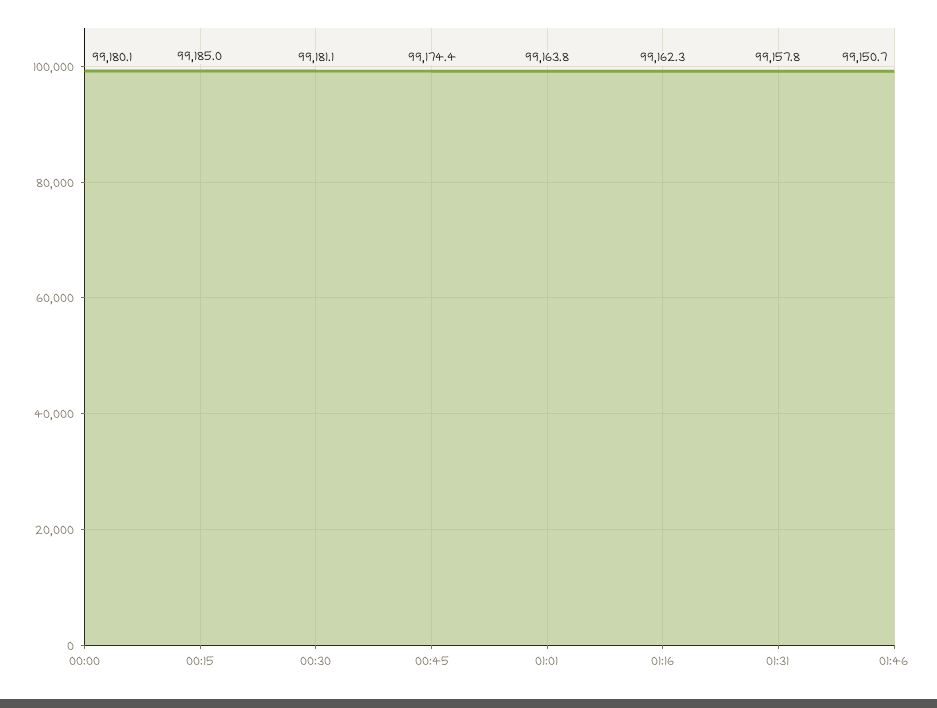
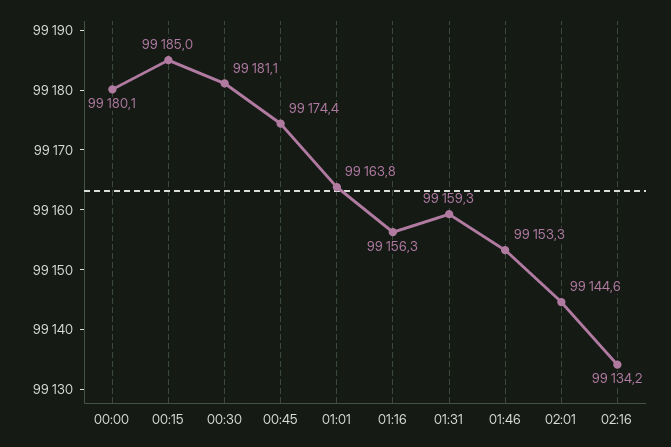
01:16: 99162.3 -> 99156.3
01:31: 99157.8 -> 99159.3
01:46: 99150.7 -> 99153.3
02:01: none -> 99144.6
02:16: none -> 99134.2

